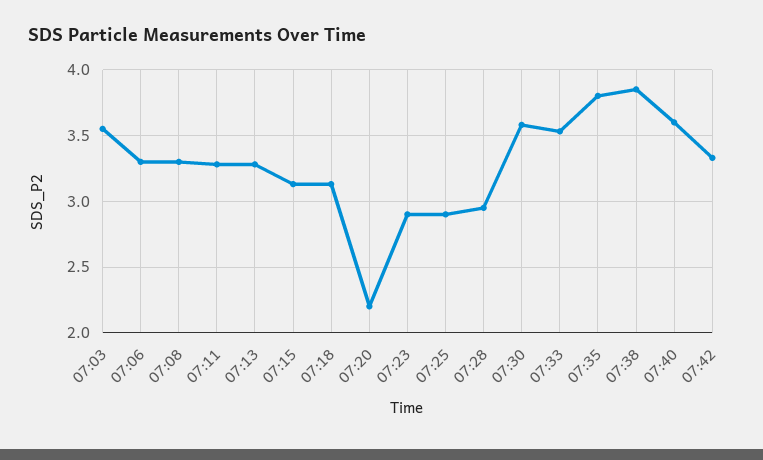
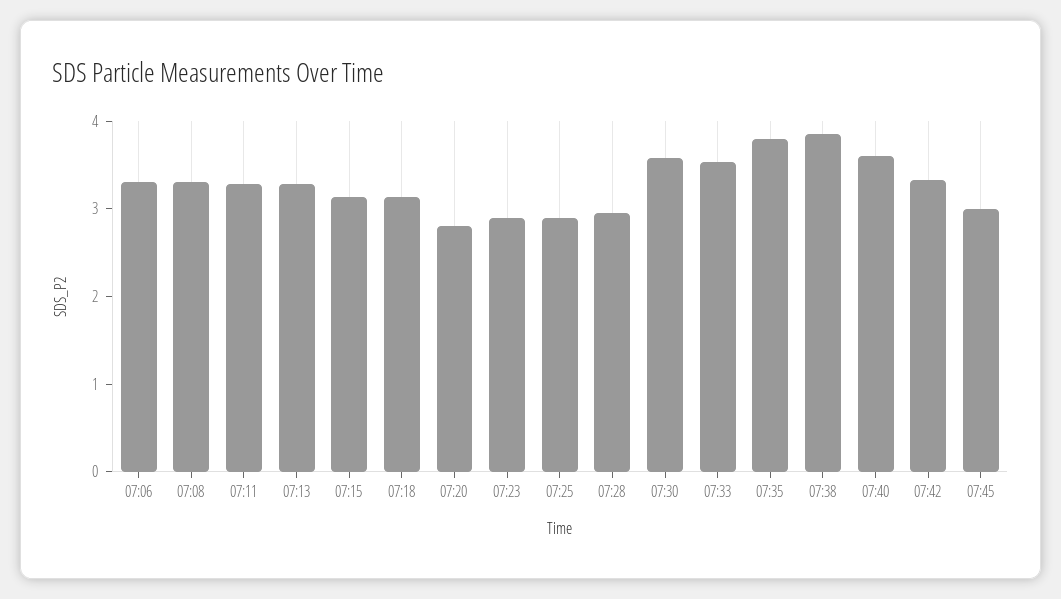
07:03: 3.55 -> none
07:20: 2.2 -> 2.8
07:45: none -> 3

